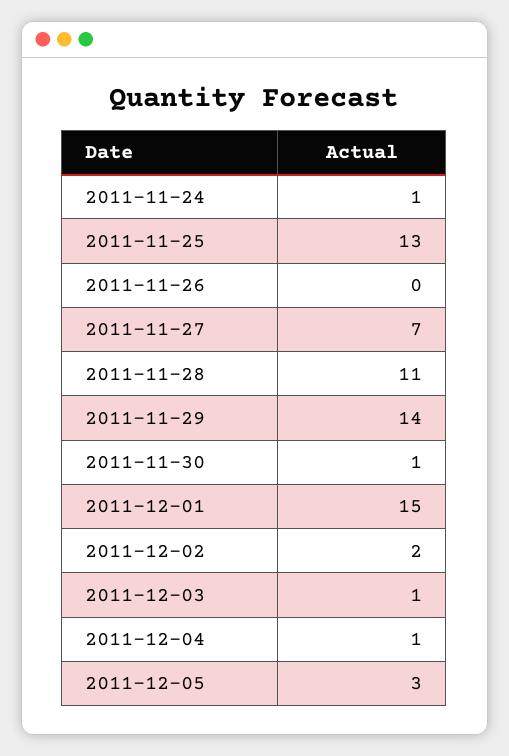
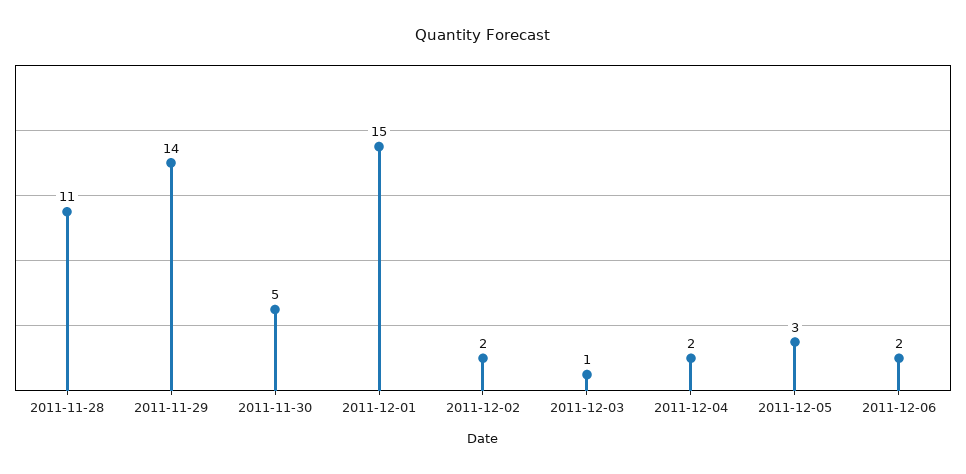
2011-11-24: 1 -> none
2011-11-25: 13 -> none
2011-11-26: 0 -> none
2011-11-27: 7 -> none
2011-11-30: 1 -> 5
2011-12-04: 1 -> 2
2011-12-06: none -> 2

